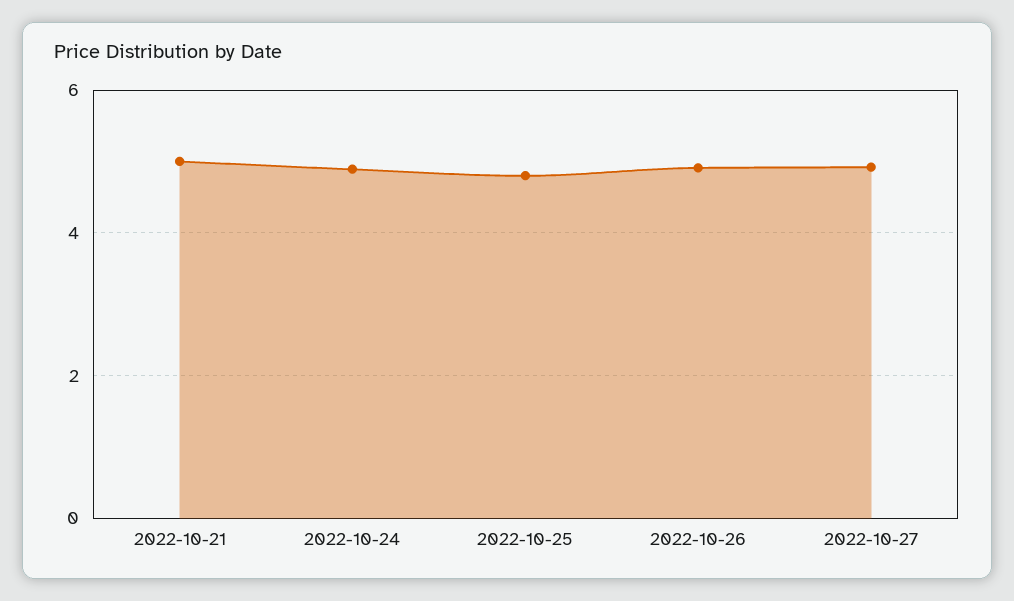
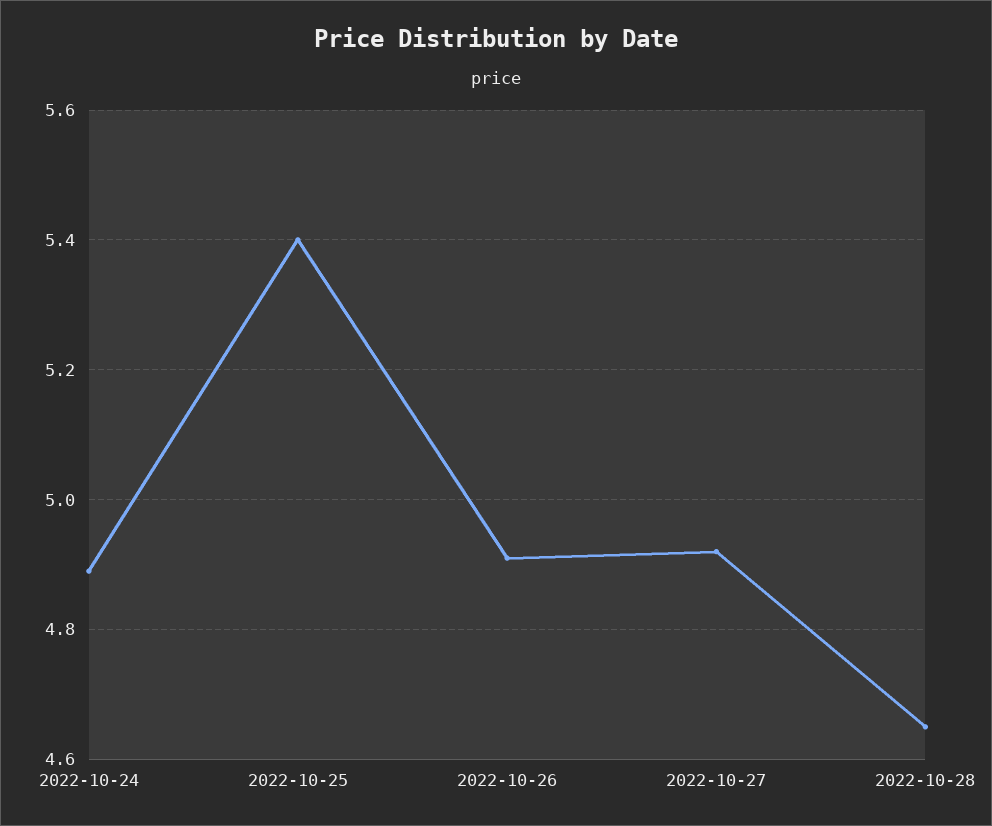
2022-10-21: 5 -> none
2022-10-25: 4.8 -> 5.4
2022-10-28: none -> 4.65

